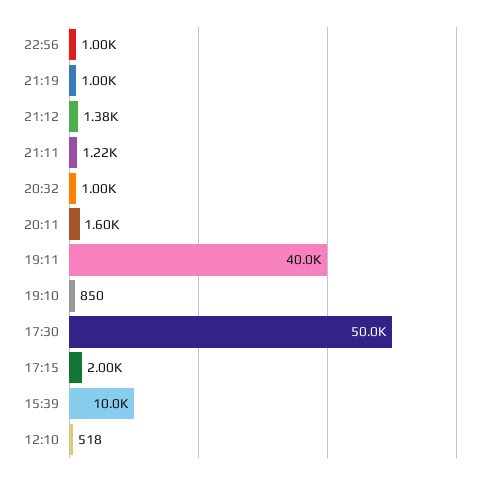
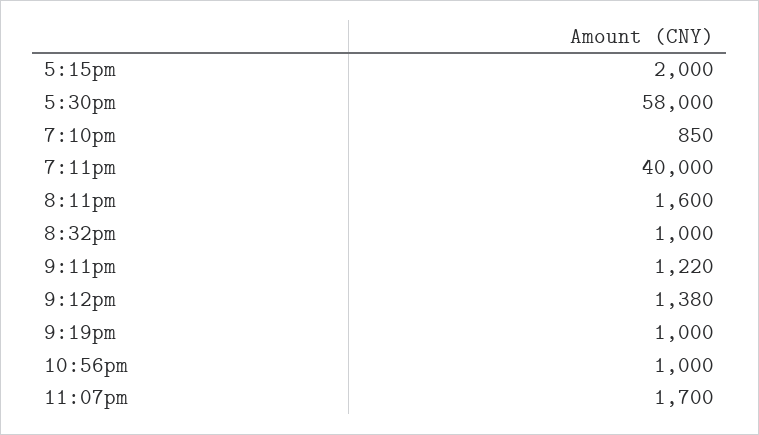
17:30: 50000 -> 58000
15:39: 10000 -> none
12:10: 518 -> none
11:07pm: none -> 1700

